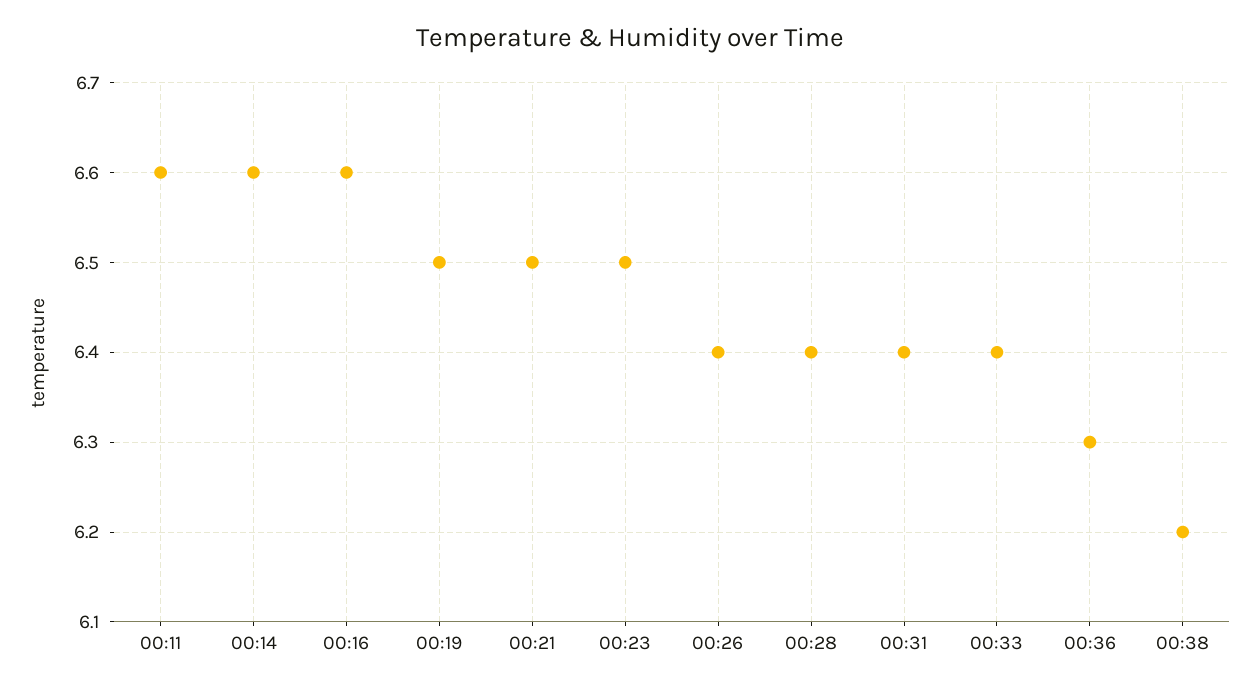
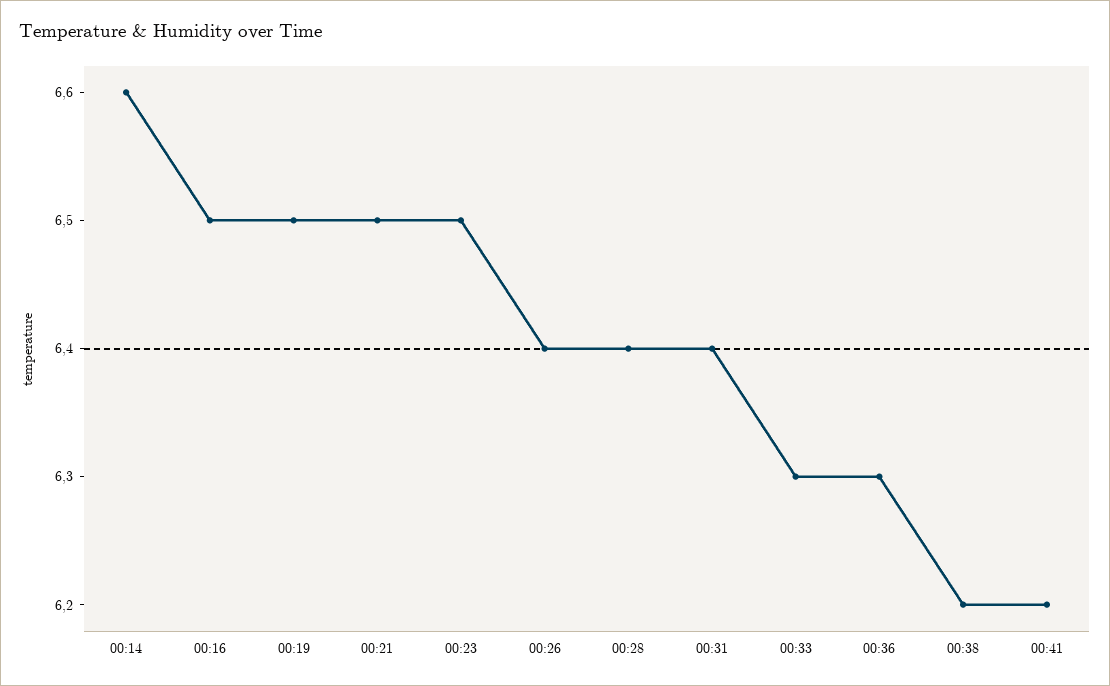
00:11: 6.6 -> none
00:16: 6.6 -> 6.5
00:33: 6.4 -> 6.3
00:41: none -> 6.2

